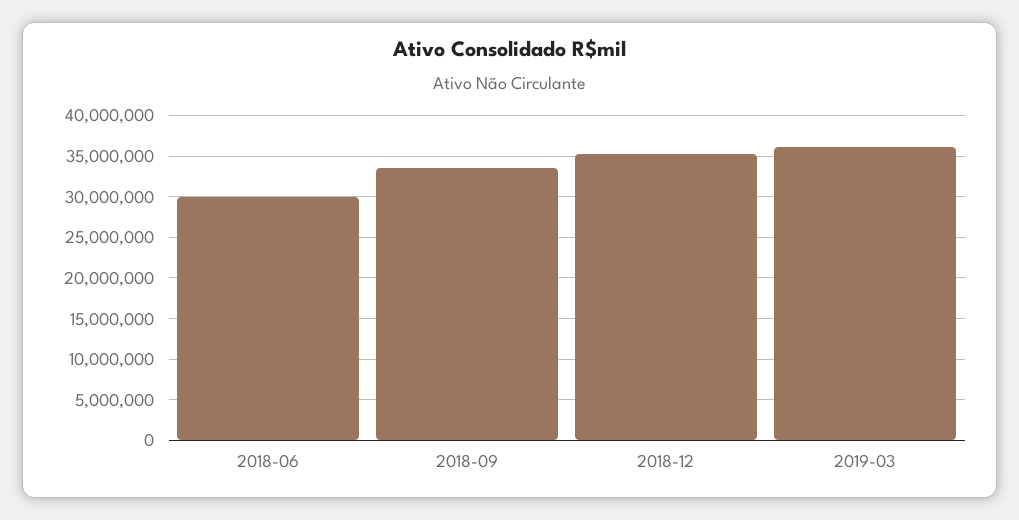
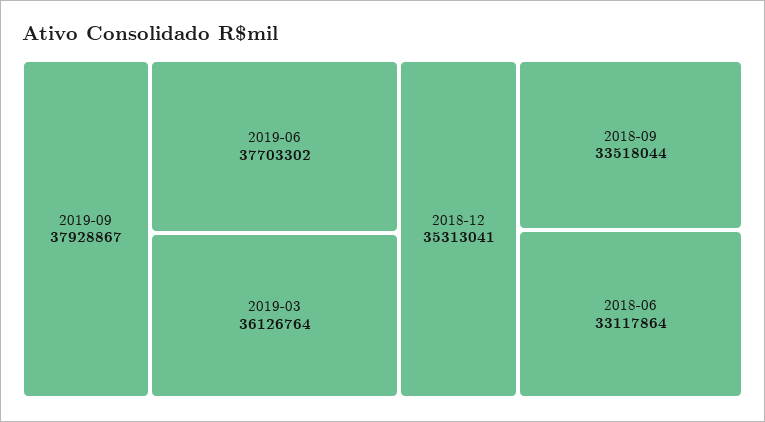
2018-06: 30000000 -> 33117864
2019-09: none -> 37928867
2019-06: none -> 37703302

